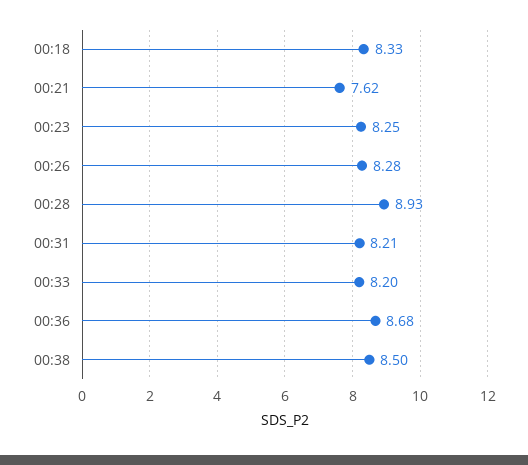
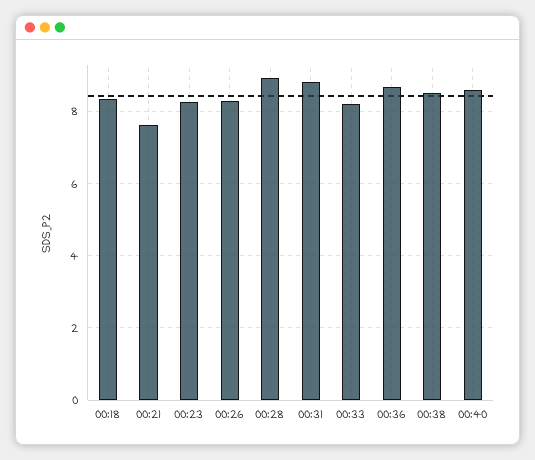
00:31: 8.21 -> 8.8
00:40: none -> 8.6

